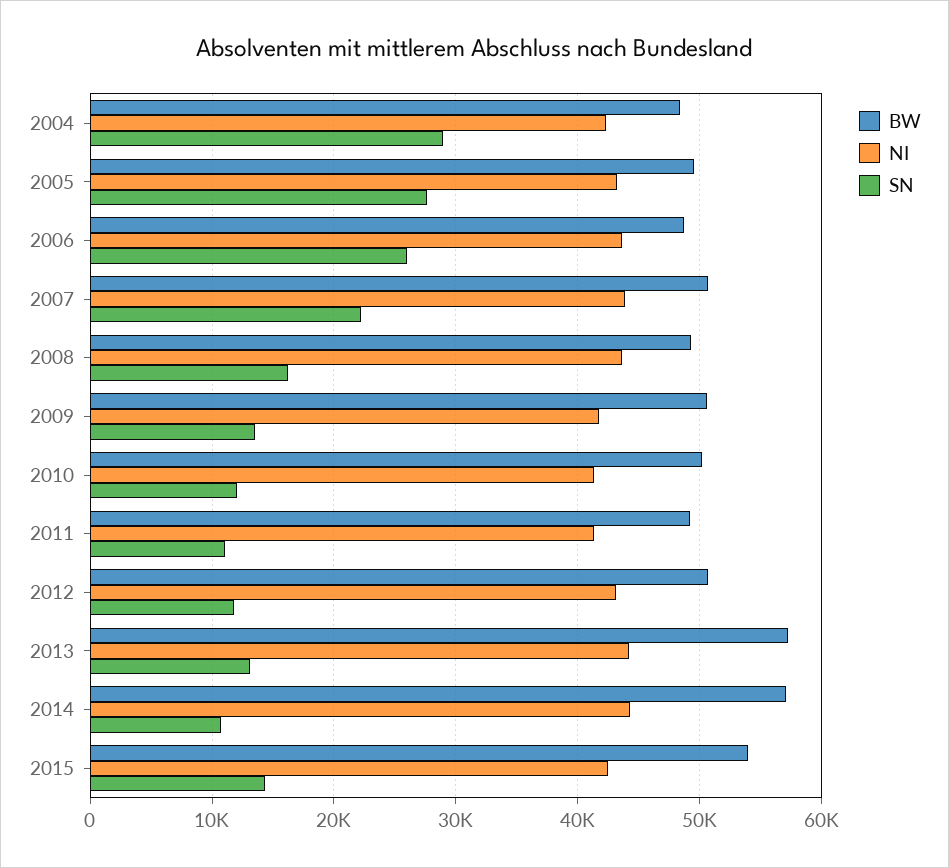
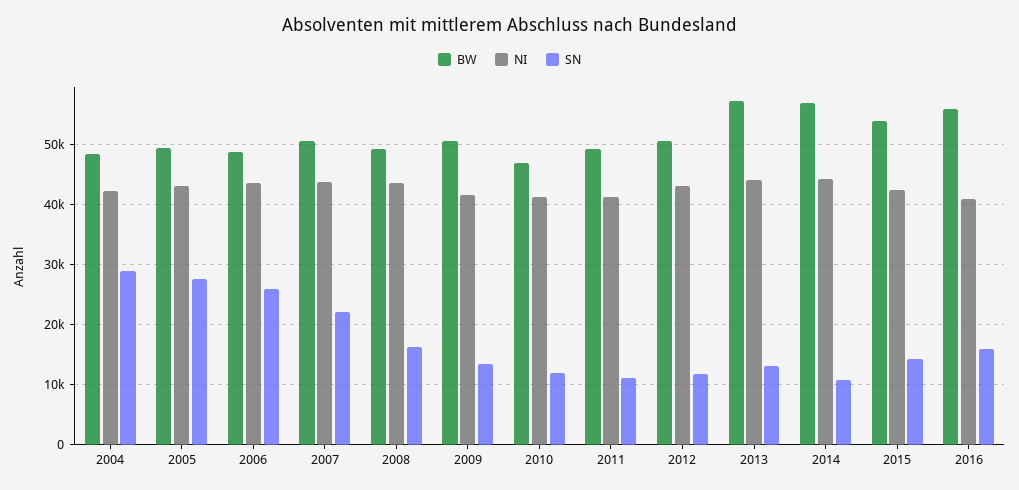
BW, 2010: 50000 -> 47000
BW, 2016: none -> 56000
NI, 2016: none -> 41000
SN, 2016: none -> 16000

